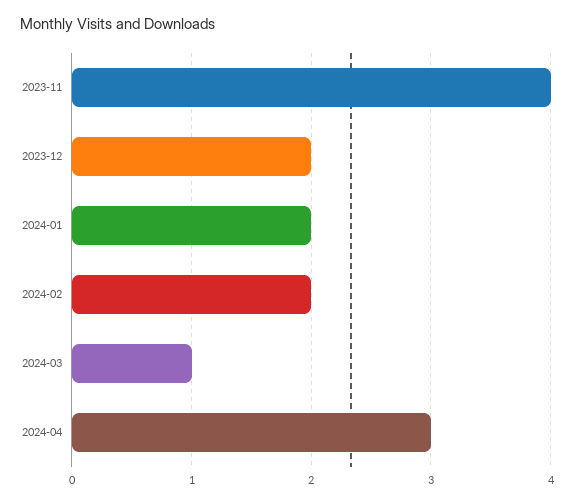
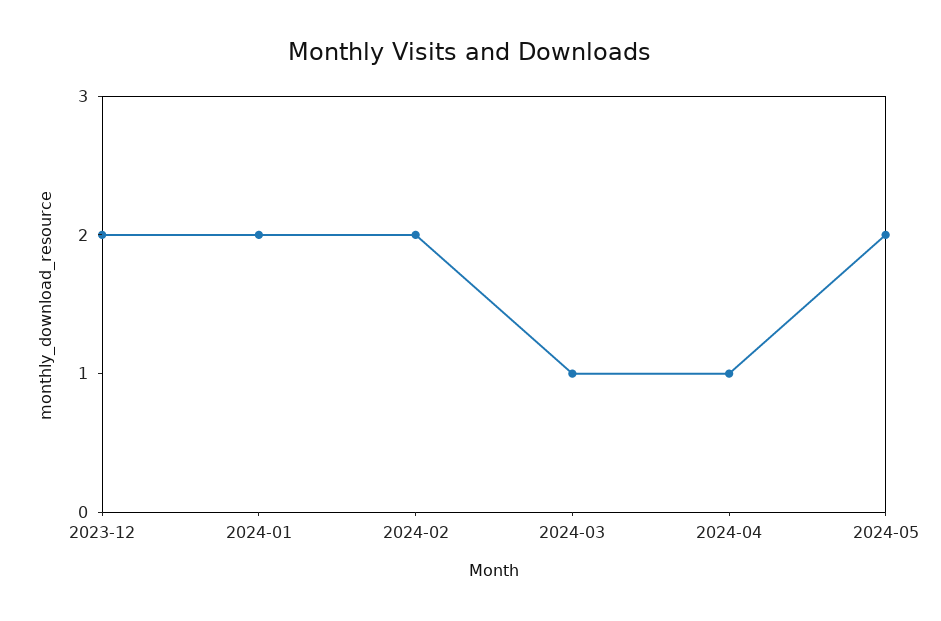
2023-11: 4 -> none
2024-04: 3 -> 1
2024-05: none -> 2

